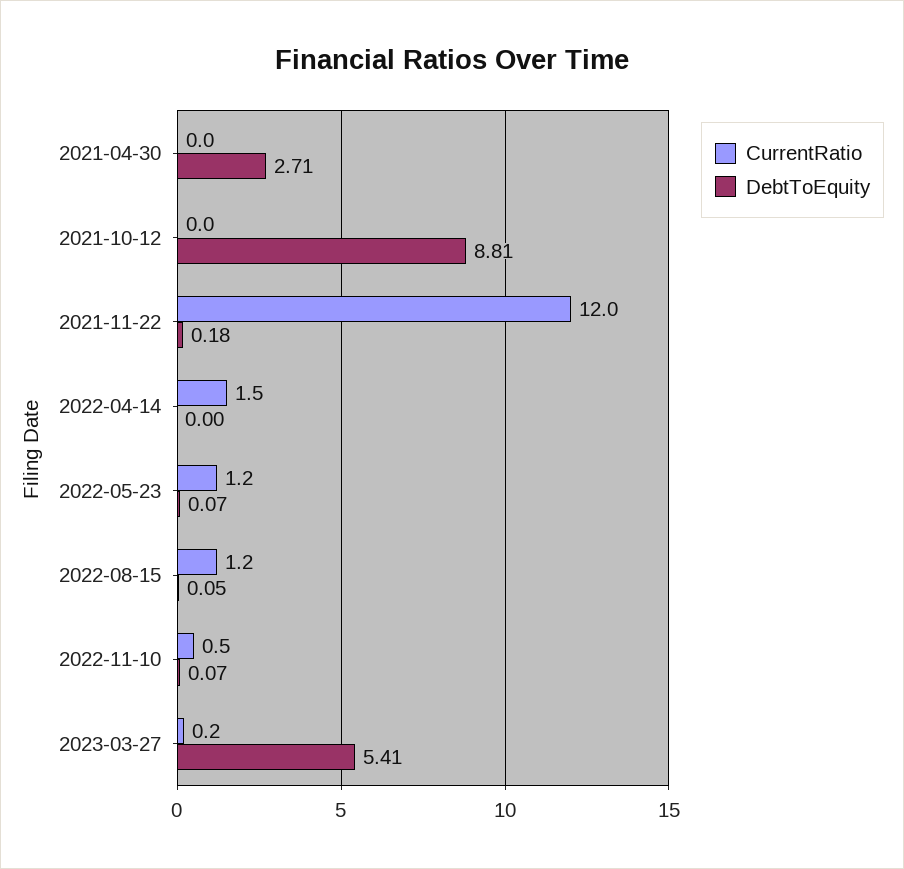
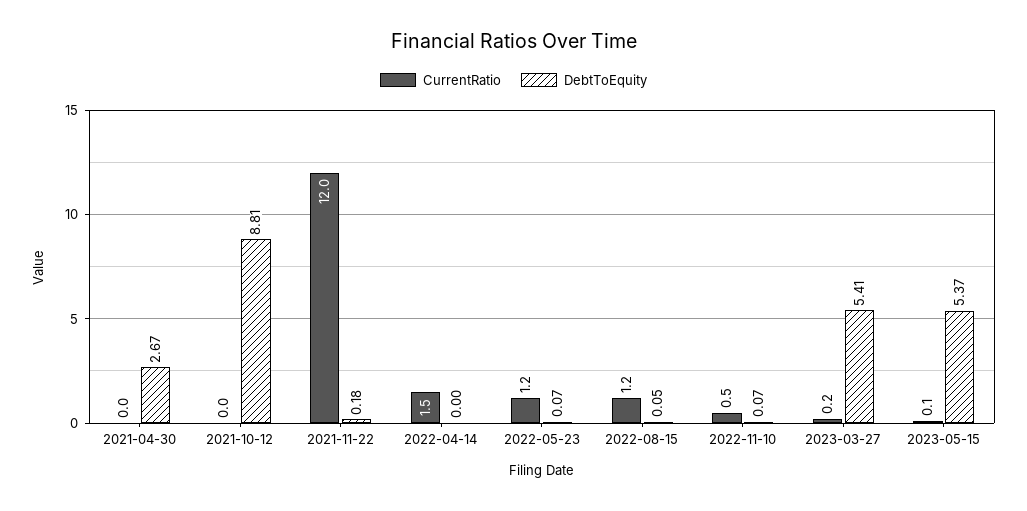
DebtToEquity, 2021-04-30: 2.71 -> 2.67
CurrentRatio, 2023-05-15: none -> 0.1
DebtToEquity, 2023-05-15: none -> 5.37

